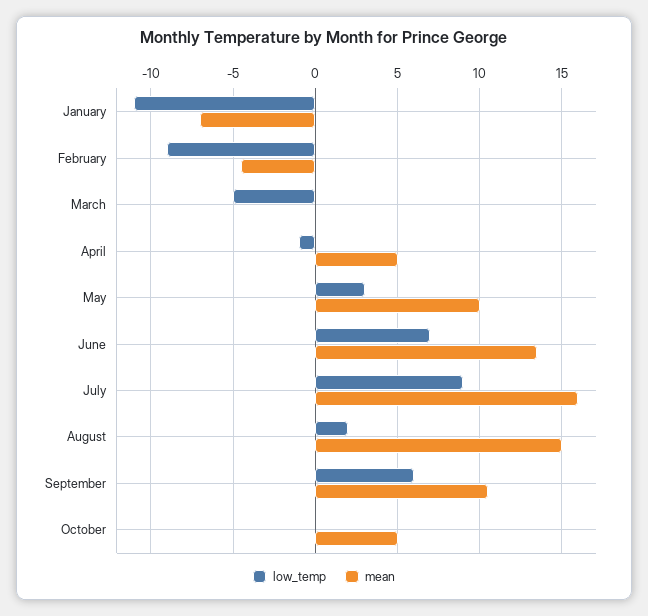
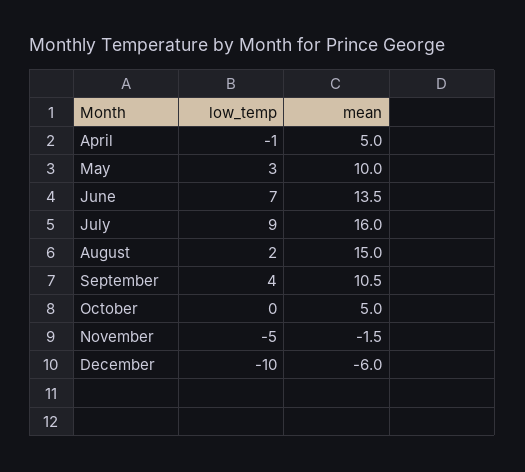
low_temp, January: -11 -> none
mean, January: -7 -> none
low_temp, February: -9 -> none
mean, February: -4.5 -> none
low_temp, March: -5 -> none
mean, March: 0 -> none
low_temp, September: 6 -> 4
low_temp, November: none -> -5
mean, November: none -> -1.5
low_temp, December: none -> -10
mean, December: none -> -6

